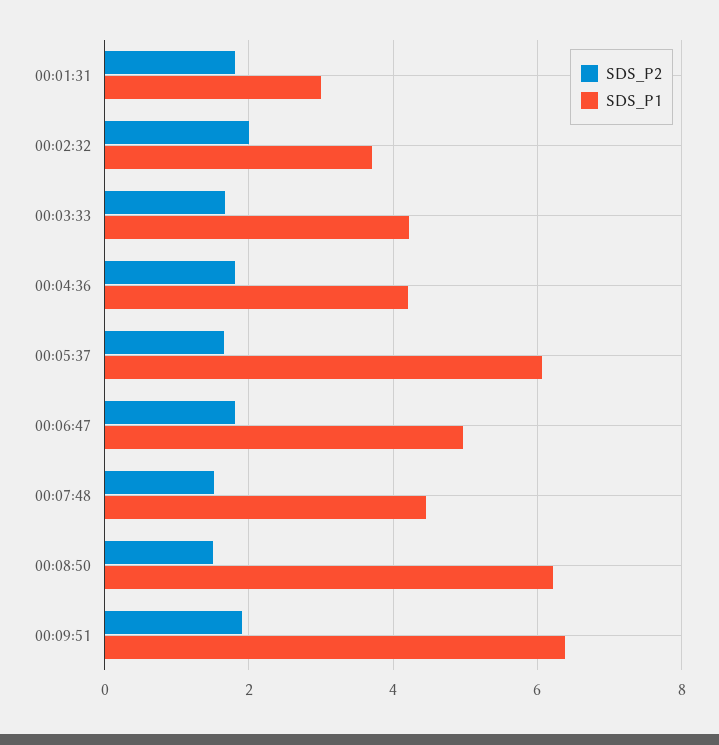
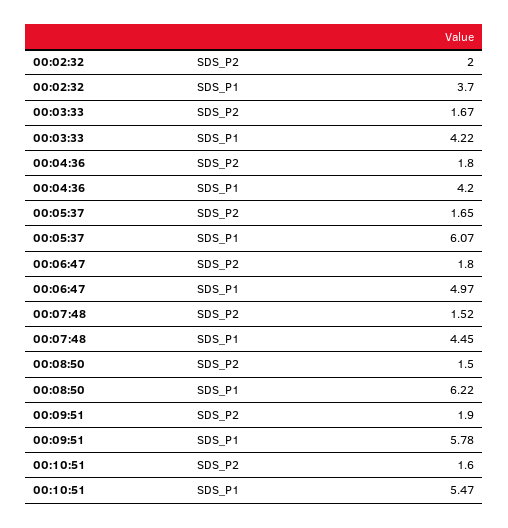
SDS_P2, 00:01:31: 1.8 -> none
SDS_P1, 00:01:31: 3 -> none
SDS_P1, 00:09:51: 6.4 -> 5.78
SDS_P2, 00:10:51: none -> 1.6
SDS_P1, 00:10:51: none -> 5.47

